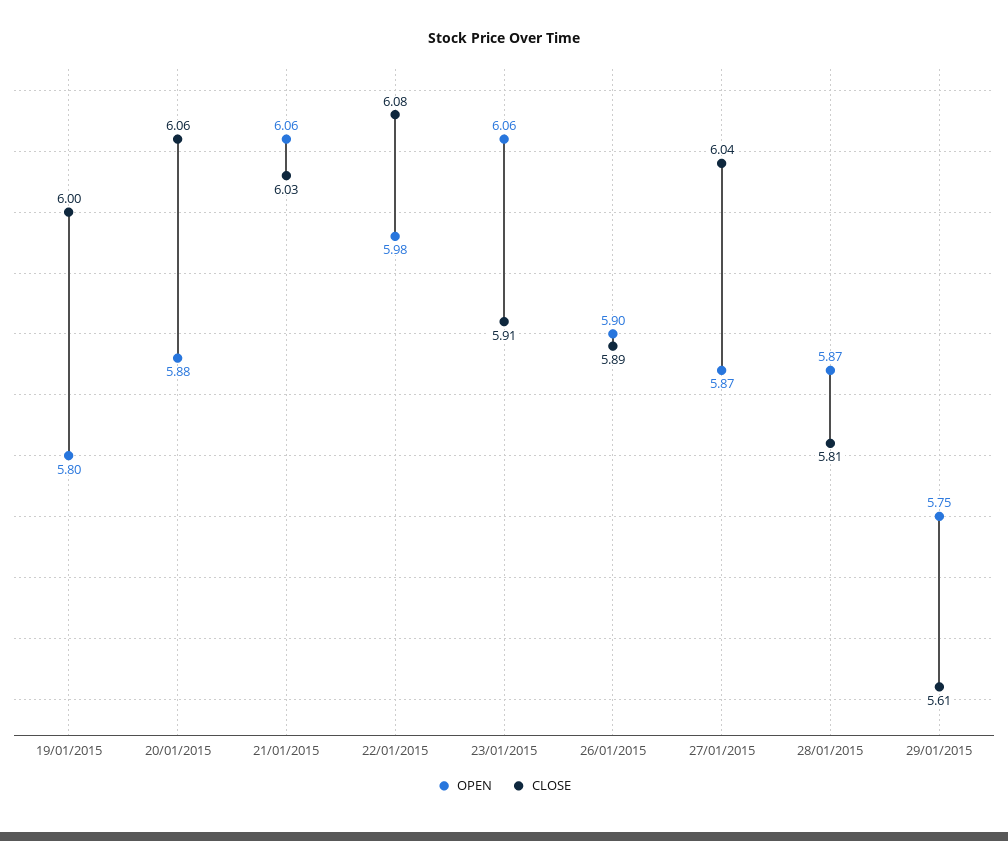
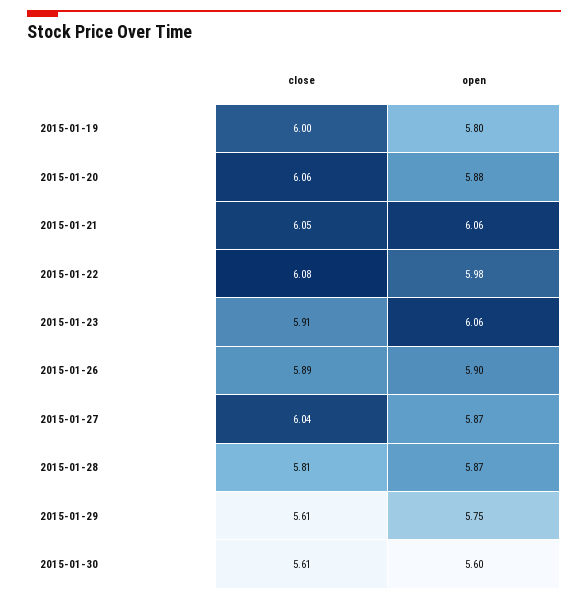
CLOSE, 21/01/2015: 6.03 -> 6.05
CLOSE, 2015-01-30: none -> 5.61
OPEN, 2015-01-30: none -> 5.6

